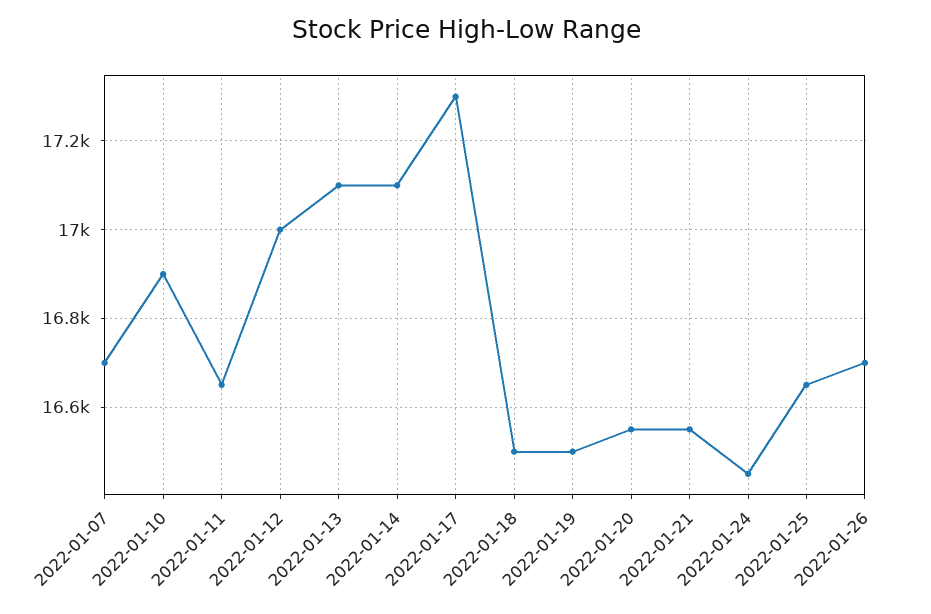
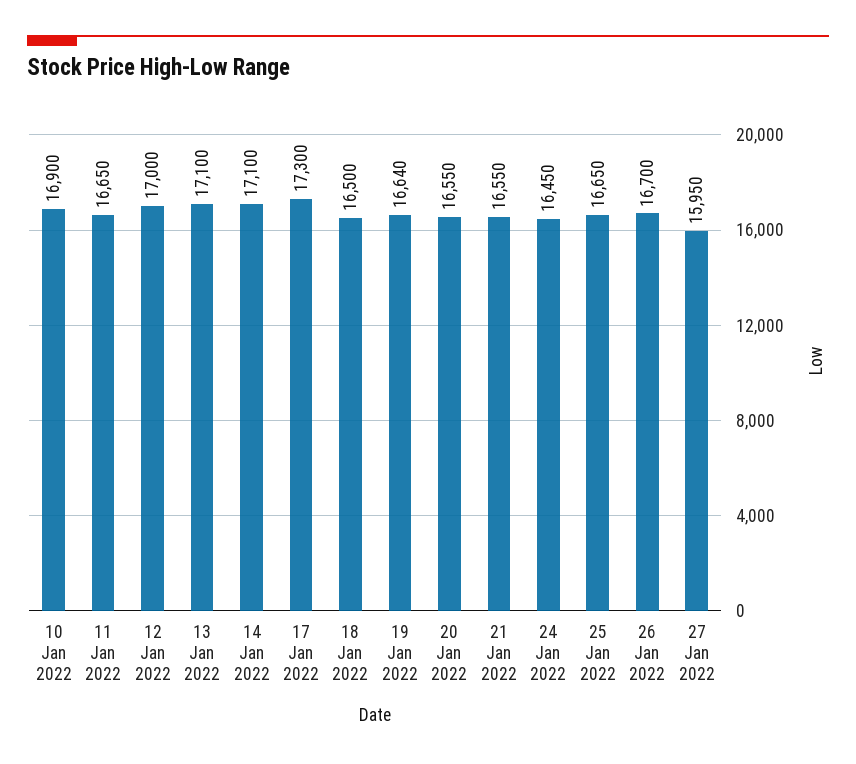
2022-01-07: 16700 -> none
2022-01-19: 16500 -> 16640
27 Jan 2022: none -> 15950

